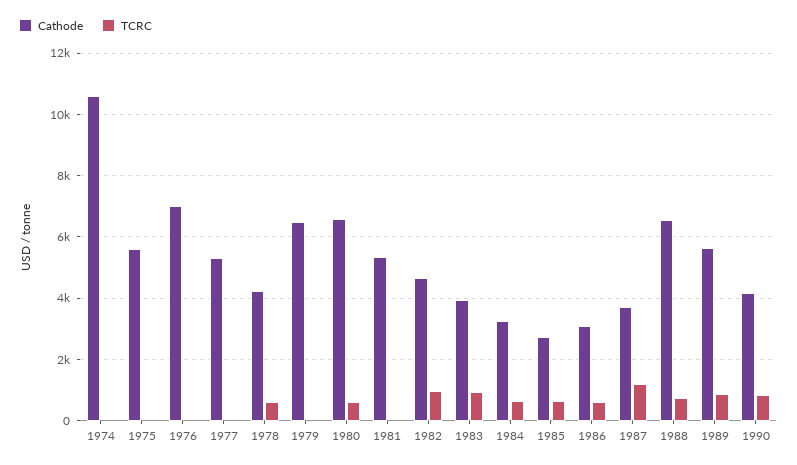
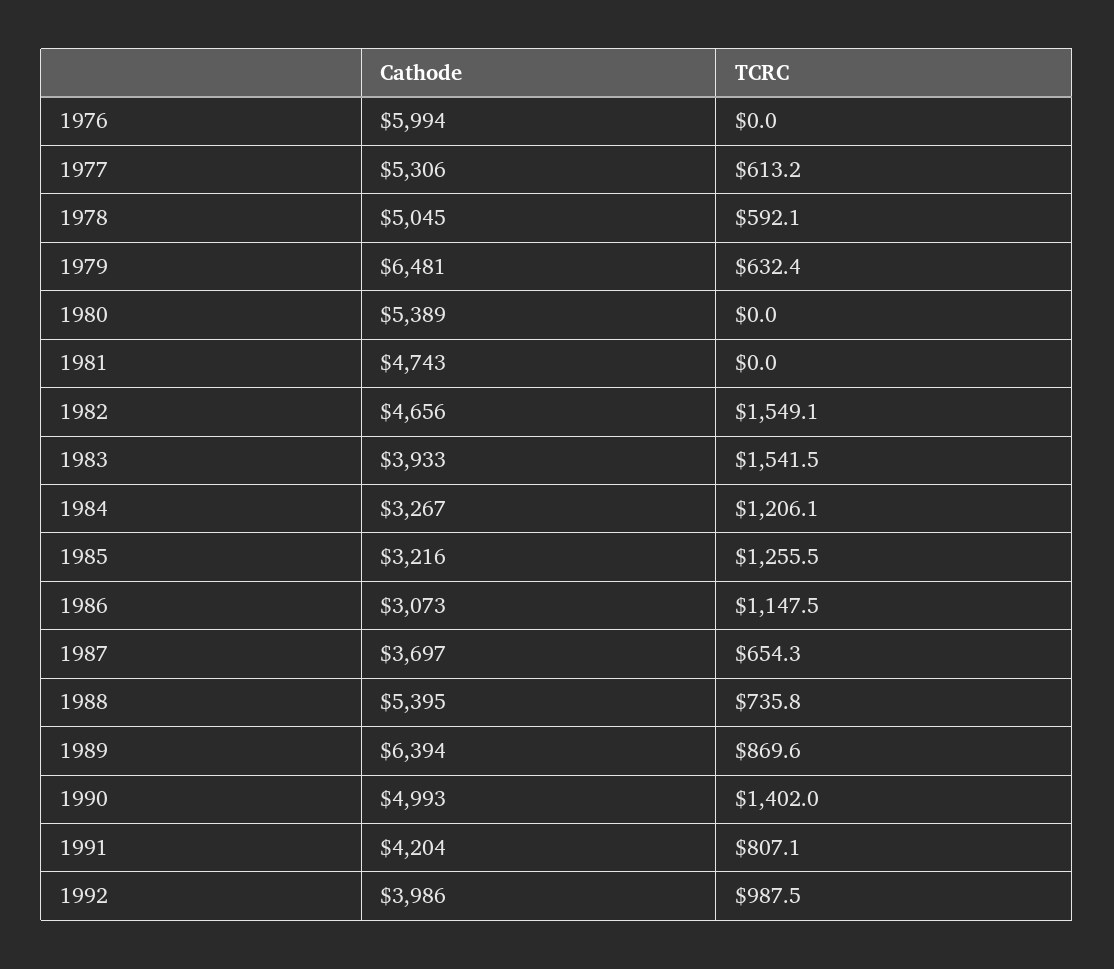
Cathode, 1974: 10600 -> none
TCRC, 1974: 0 -> none
Cathode, 1975: 5600 -> none
TCRC, 1975: 0 -> none
Cathode, 1976: 7000 -> 5994
TCRC, 1977: 0 -> 613.2
Cathode, 1978: 4200 -> 5045
TCRC, 1979: 0 -> 632.4
Cathode, 1980: 6600 -> 5389
TCRC, 1980: 600 -> 0
Cathode, 1981: 5400 -> 4743
TCRC, 1982: 1000 -> 1549.1
TCRC, 1983: 1000 -> 1541.5
TCRC, 1984: 600 -> 1206.1
Cathode, 1985: 2800 -> 3216
TCRC, 1985: 600 -> 1255.5
TCRC, 1986: 600 -> 1147.5
TCRC, 1987: 1200 -> 654.3
Cathode, 1988: 6600 -> 5395
Cathode, 1989: 5600 -> 6394
Cathode, 1990: 4200 -> 4993
TCRC, 1990: 800 -> 1402
Cathode, 1991: none -> 4204
TCRC, 1991: none -> 807.1
Cathode, 1992: none -> 3986
TCRC, 1992: none -> 987.5

